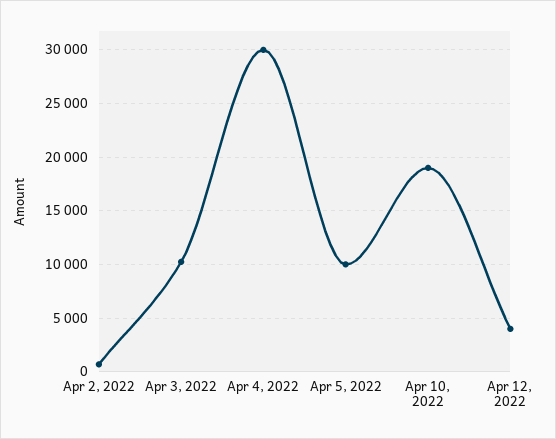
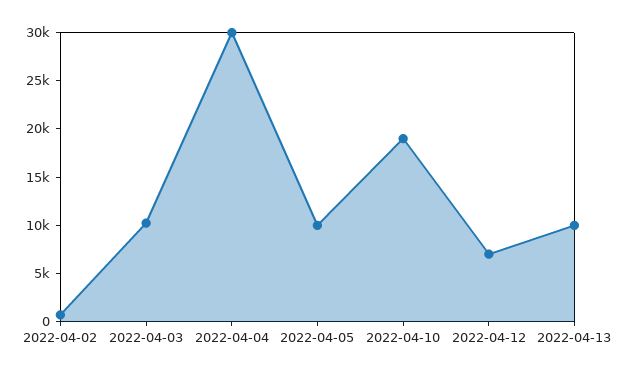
Apr 12, 2022: 4000 -> 7000
2022-04-13: none -> 10000

